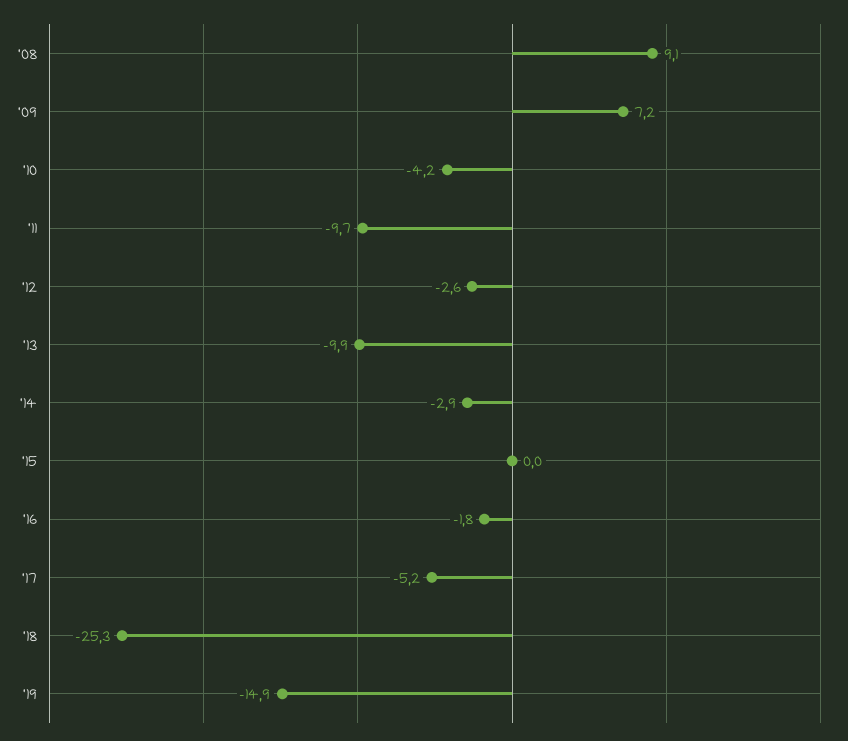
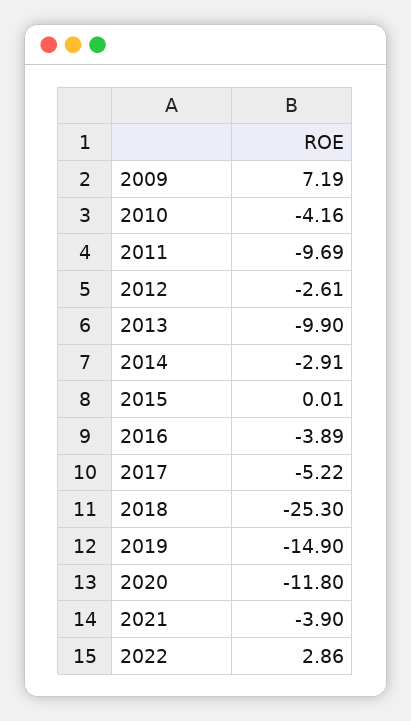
'08: 9.1 -> none
'16: -1.8 -> -3.89
2020: none -> -11.8
2021: none -> -3.9
2022: none -> 2.86

